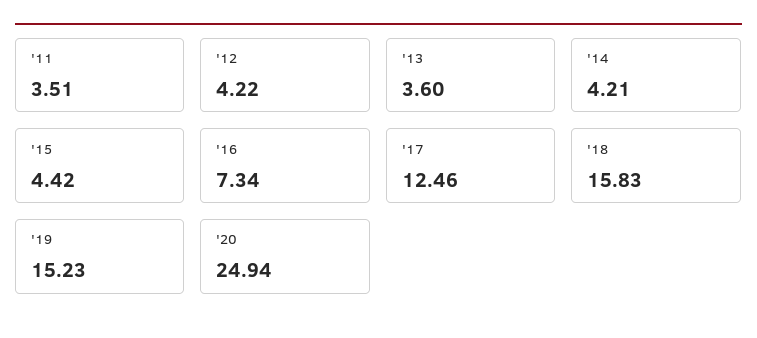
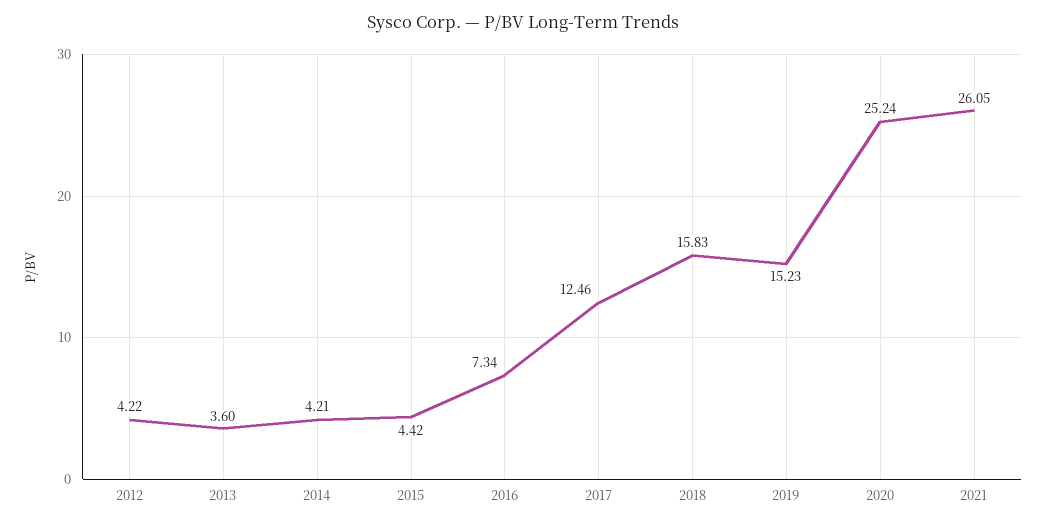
'11: 3.51 -> none
'20: 24.94 -> 25.24
2021: none -> 26.05

